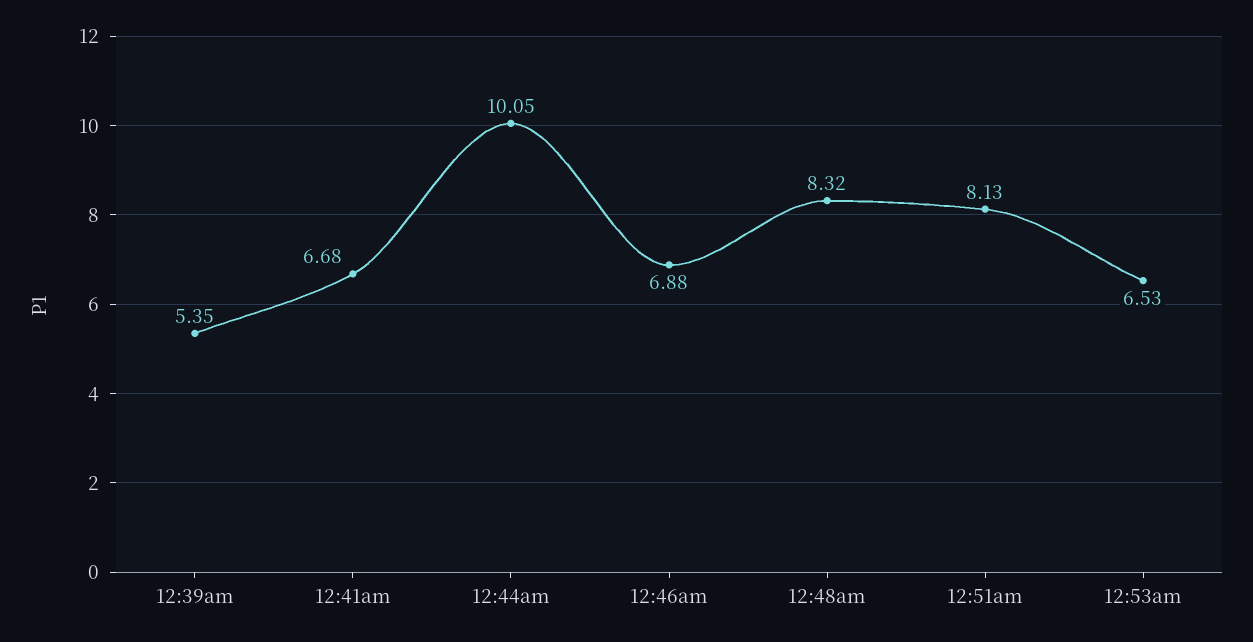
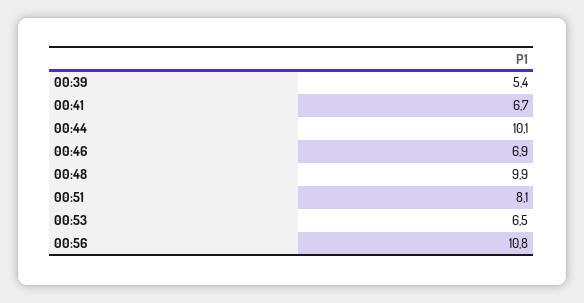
12:48am: 8.32 -> 9.9
00:56: none -> 10.8

